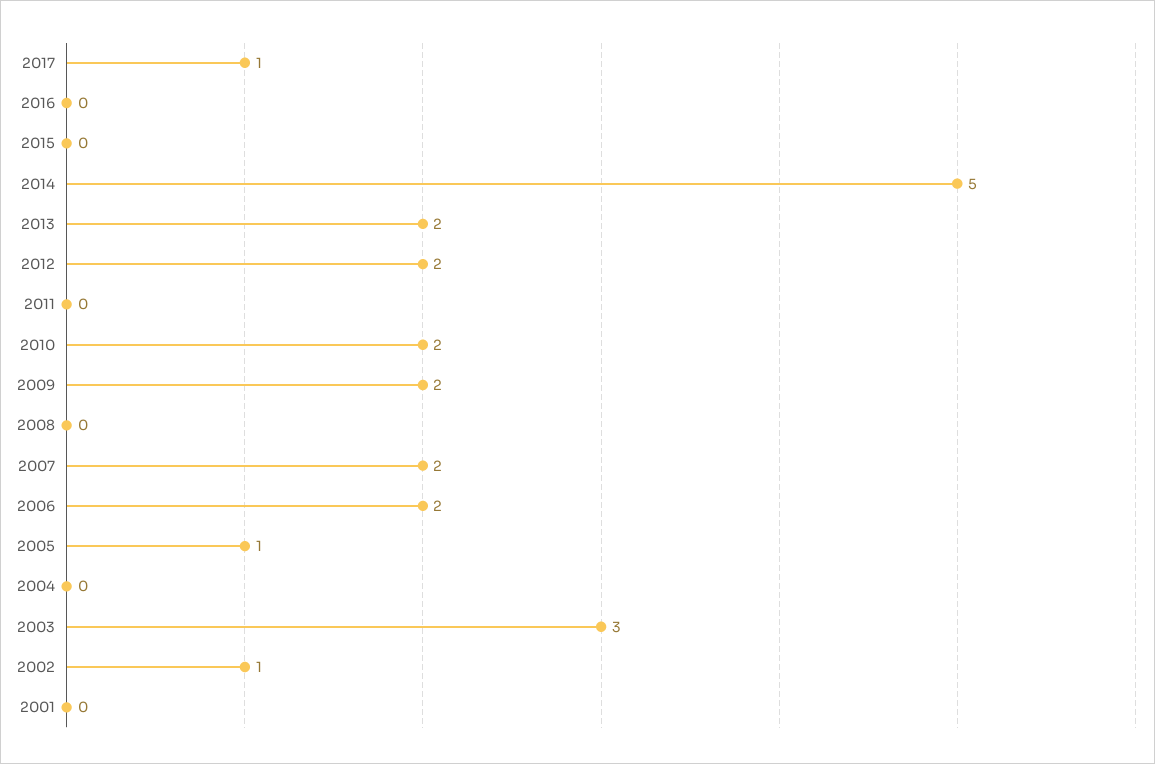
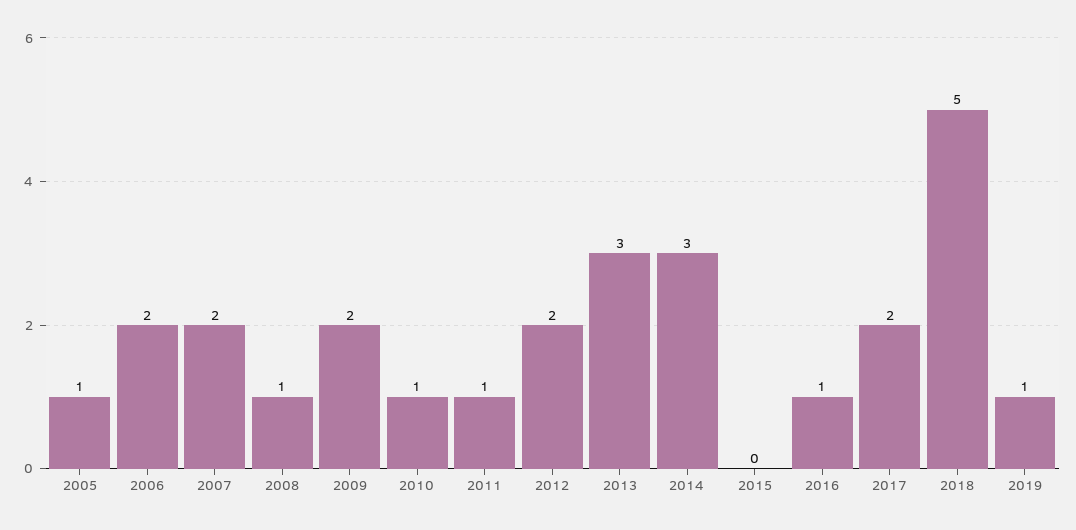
2017: 1 -> 2
2016: 0 -> 1
2014: 5 -> 3
2013: 2 -> 3
2011: 0 -> 1
2010: 2 -> 1
2008: 0 -> 1
2004: 0 -> none
2003: 3 -> none
2002: 1 -> none
2001: 0 -> none
2018: none -> 5
2019: none -> 1

